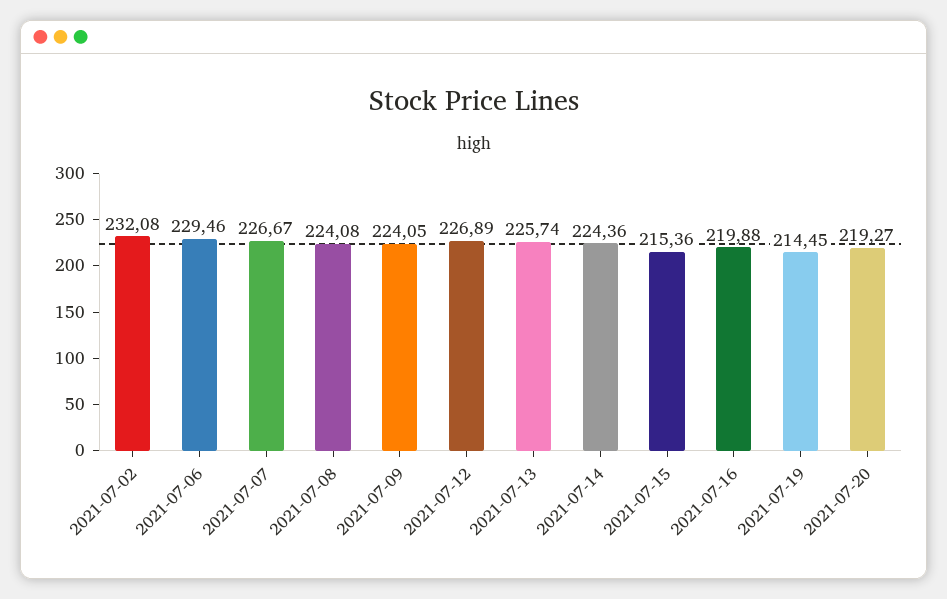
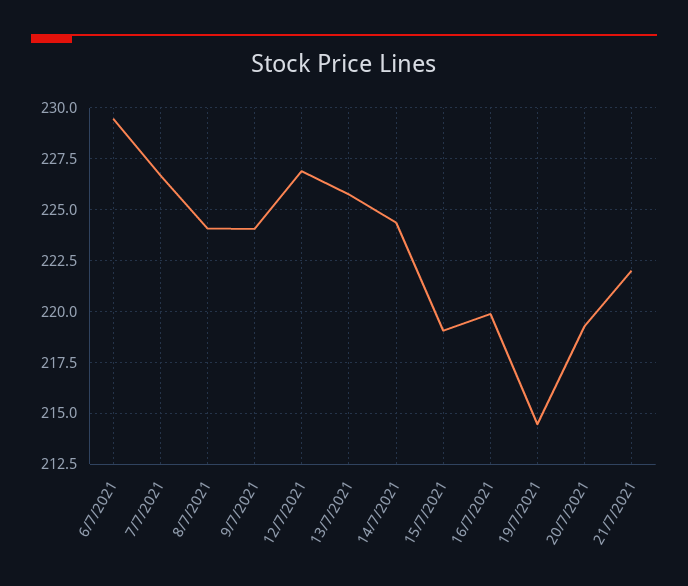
2021-07-02: 232.08 -> none
2021-07-15: 215.36 -> 219
21/7/2021: none -> 222

